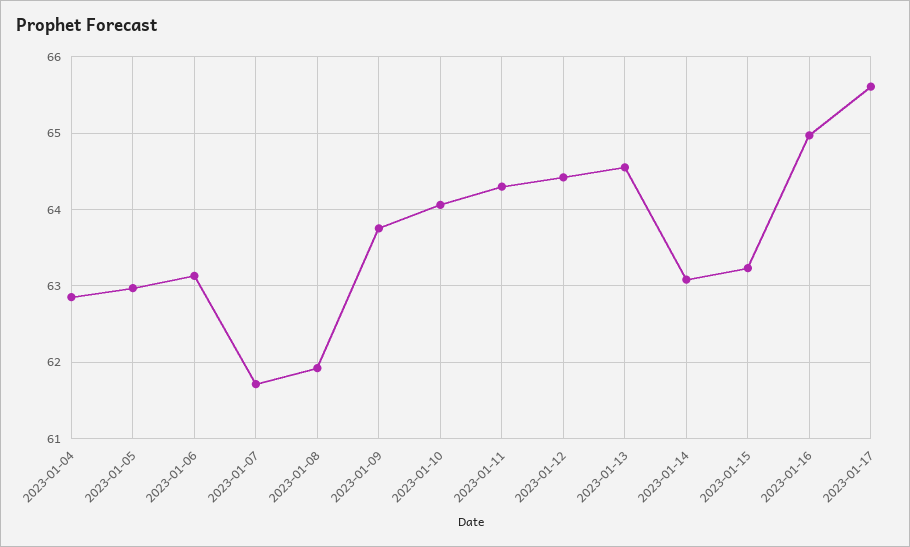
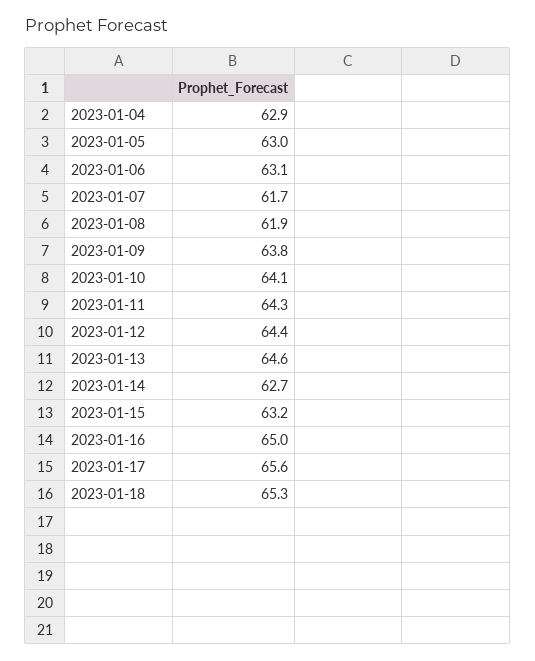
2023-01-14: 63.1 -> 62.7
2023-01-18: none -> 65.3

